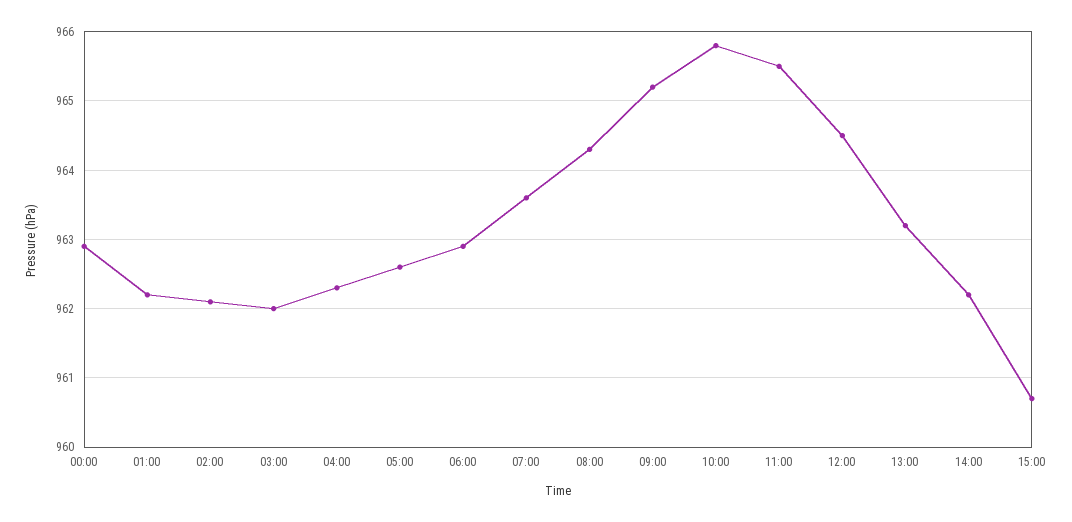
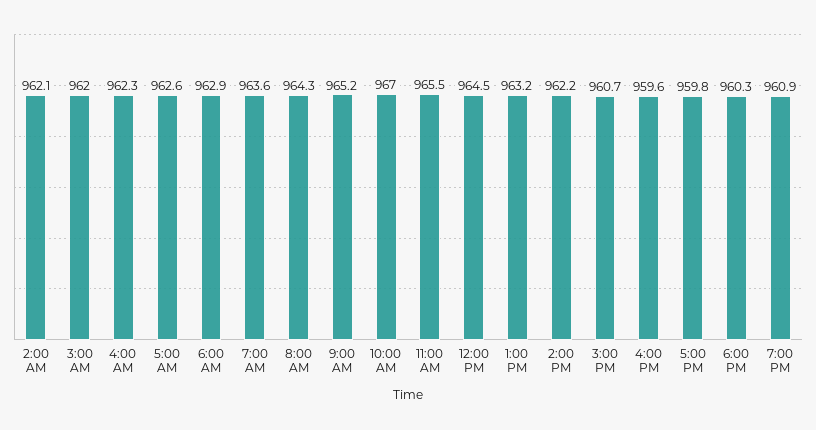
00:00: 962.9 -> none
01:00: 962.2 -> none
10:00: 965.8 -> 967
4:00 PM: none -> 959.6
5:00 PM: none -> 959.8
6:00 PM: none -> 960.3
7:00 PM: none -> 960.9

